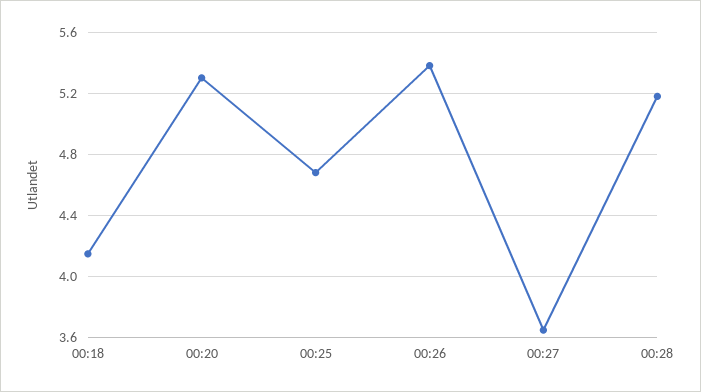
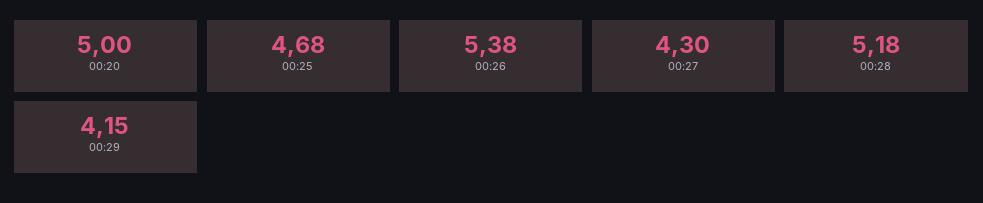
00:18: 4.15 -> none
00:20: 5.3 -> 5
00:27: 3.65 -> 4.3
00:29: none -> 4.15

